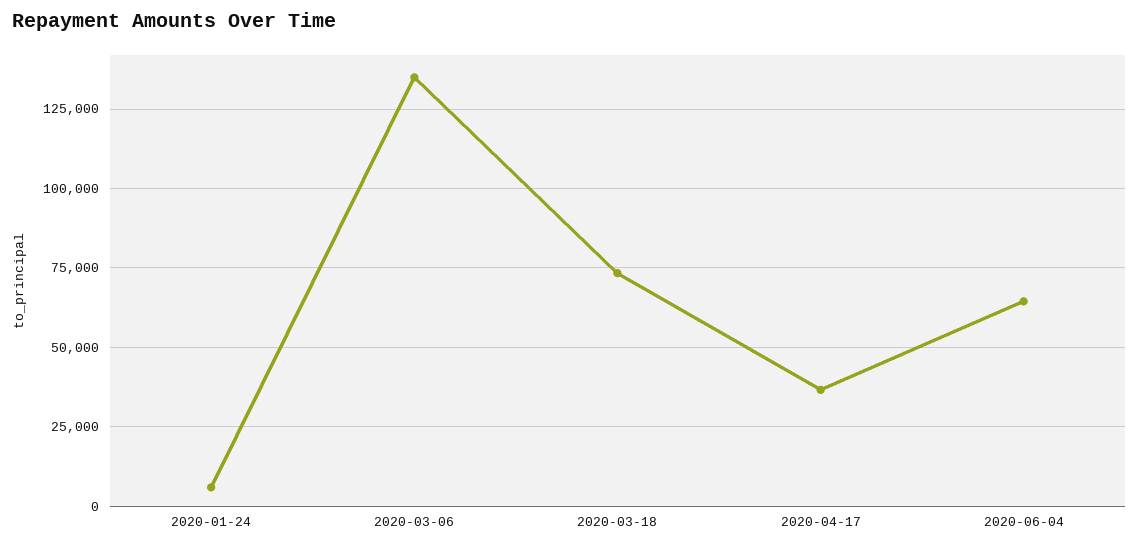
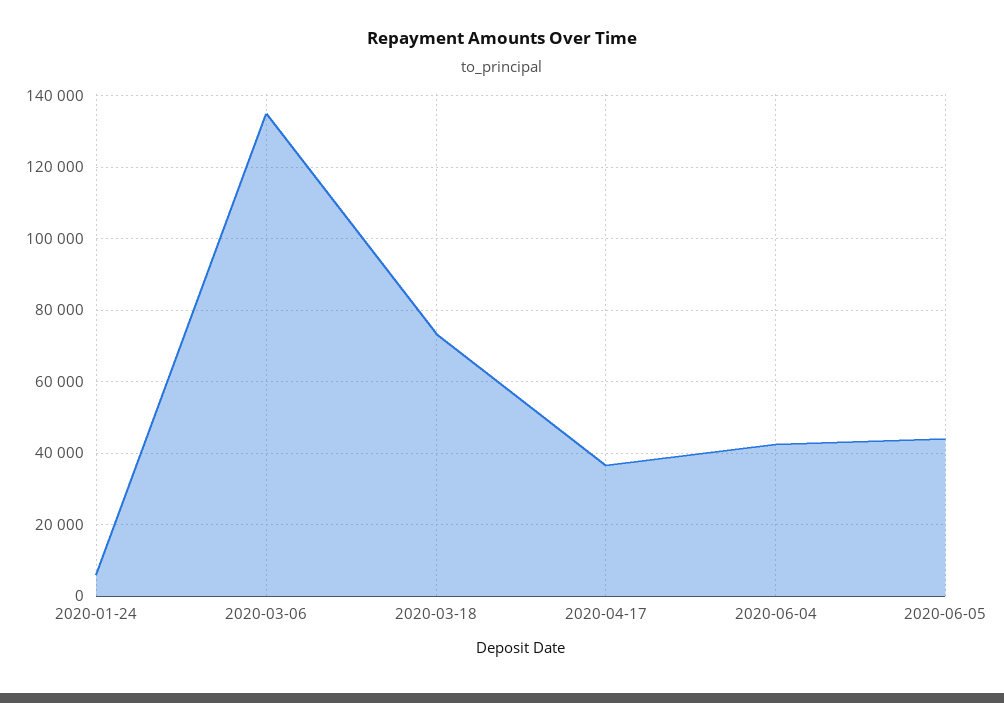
2020-06-04: 65000 -> 42000
2020-06-05: none -> 44000

